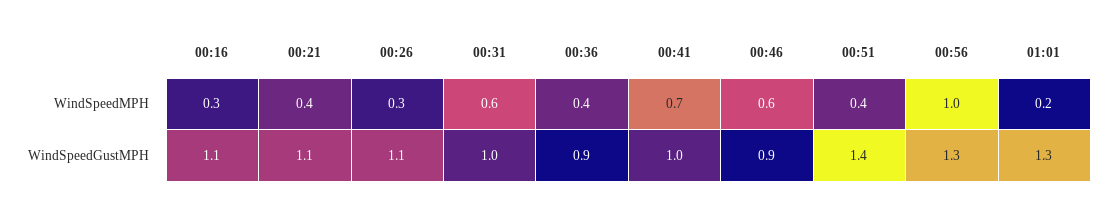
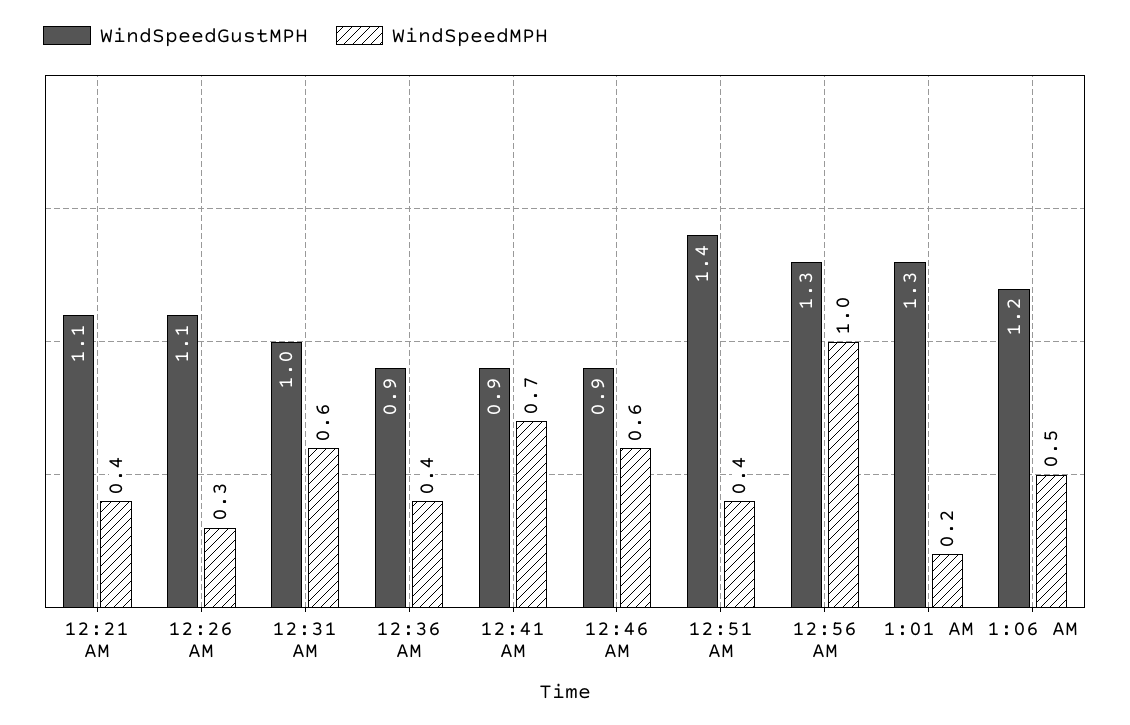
WindSpeedMPH, 00:16: 0.3 -> none
WindSpeedGustMPH, 00:16: 1.1 -> none
WindSpeedGustMPH, 00:41: 1 -> 0.9
WindSpeedGustMPH, 1:06 AM: none -> 1.2
WindSpeedMPH, 1:06 AM: none -> 0.5

